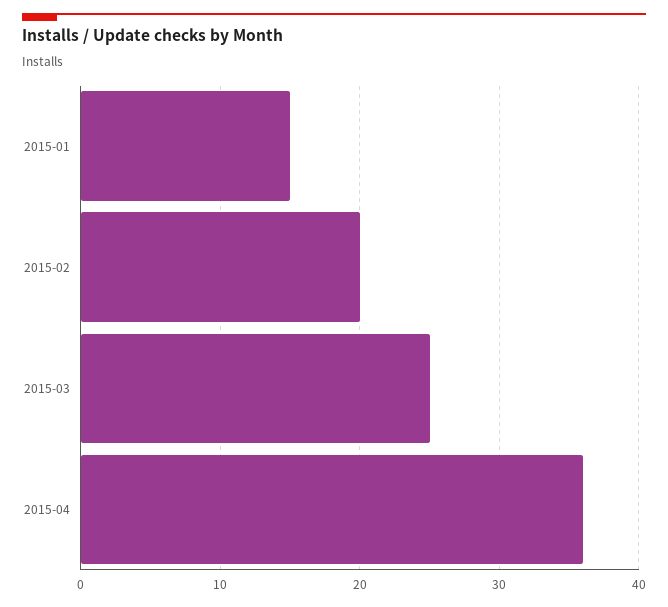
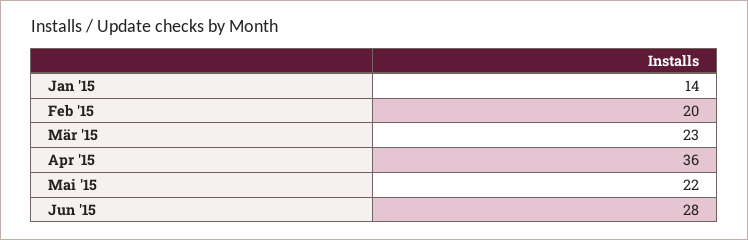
2015-01: 15 -> 14
2015-03: 25 -> 23
Mai '15: none -> 22
Jun '15: none -> 28

